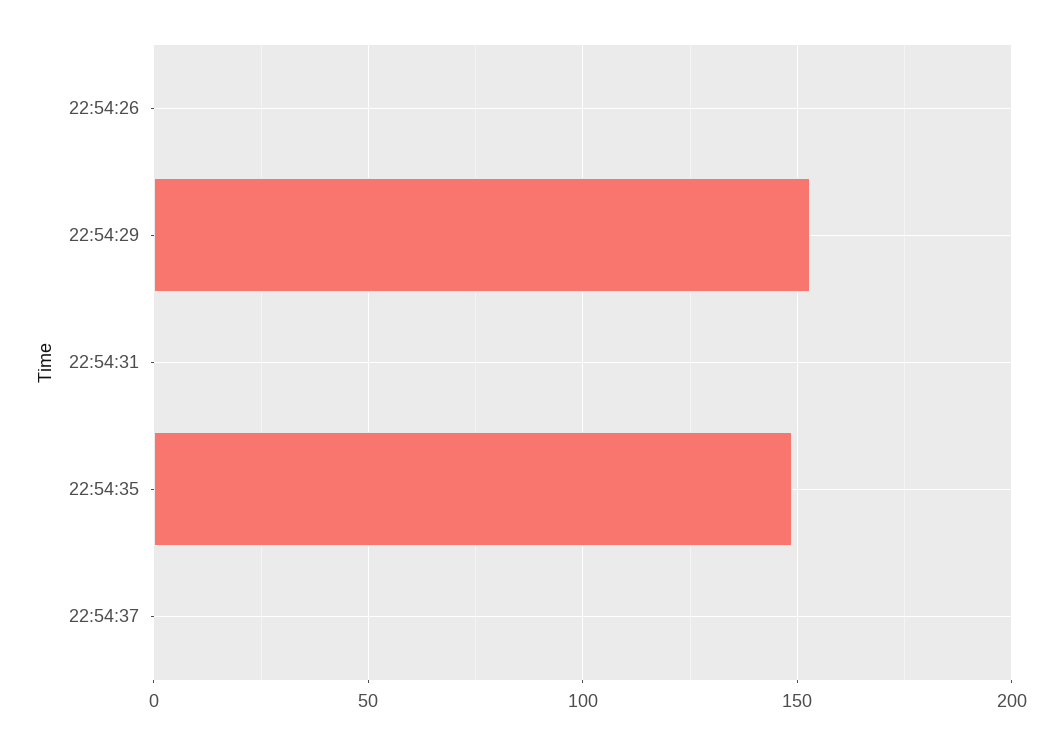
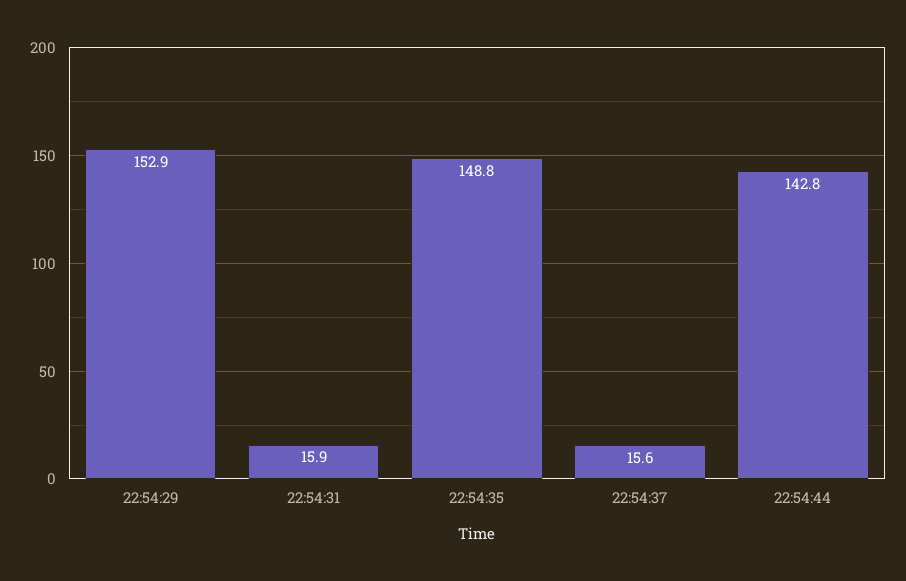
22:54:26: 0 -> none
22:54:31: 0 -> 15.9
22:54:37: 0 -> 15.6
22:54:44: none -> 142.8

